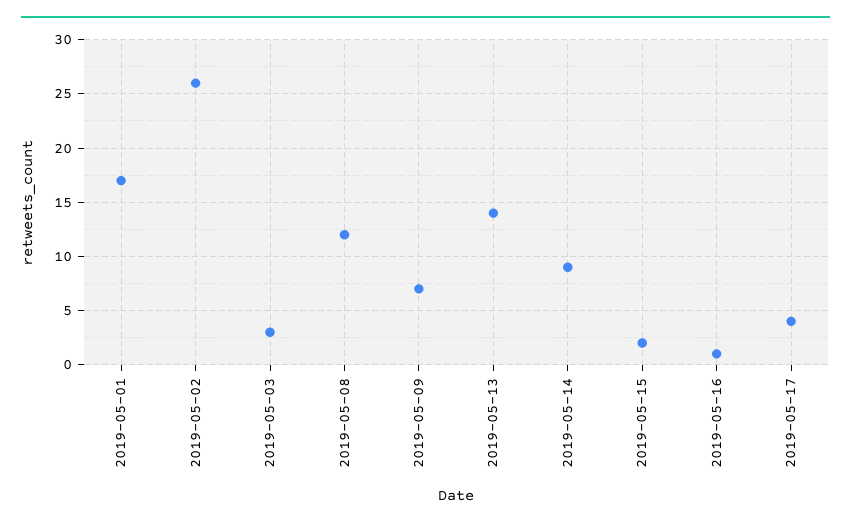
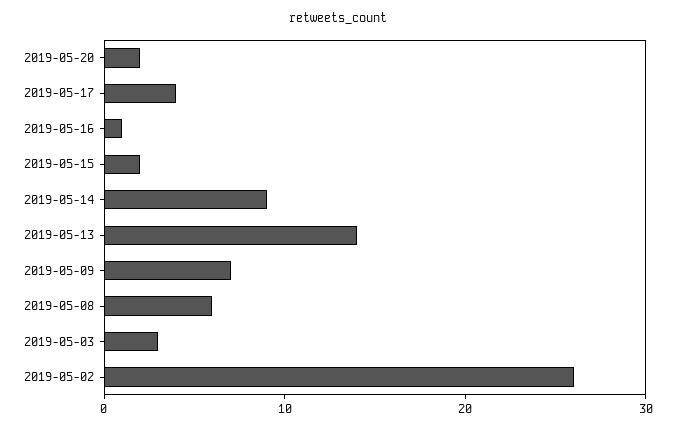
2019-05-01: 17 -> none
2019-05-08: 12 -> 6
2019-05-20: none -> 2

